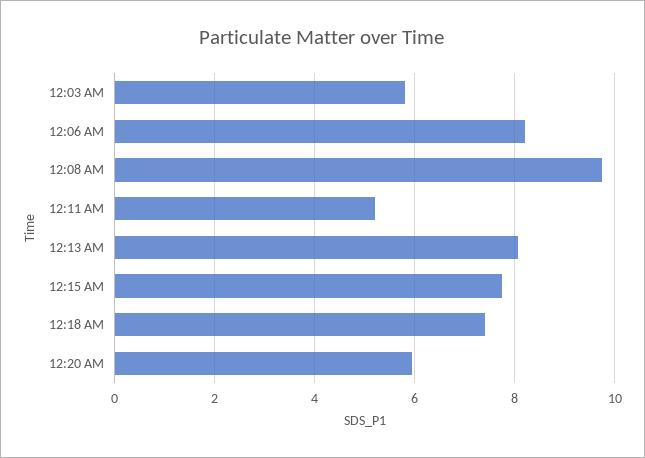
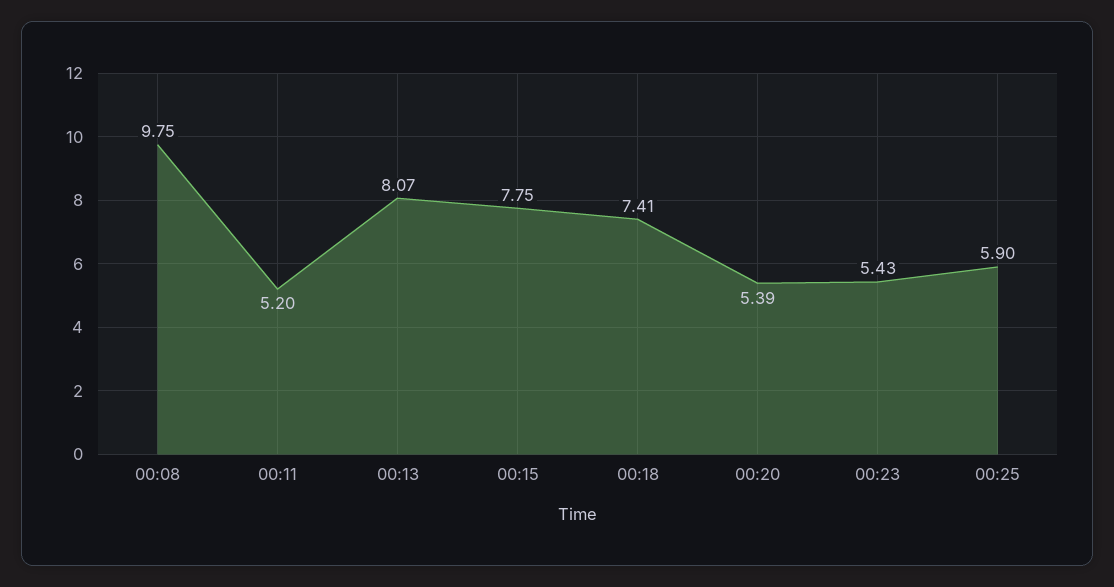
12:03 AM: 5.8 -> none
12:06 AM: 8.2 -> none
12:20 AM: 6 -> 5.39
00:23: none -> 5.43
00:25: none -> 5.9

